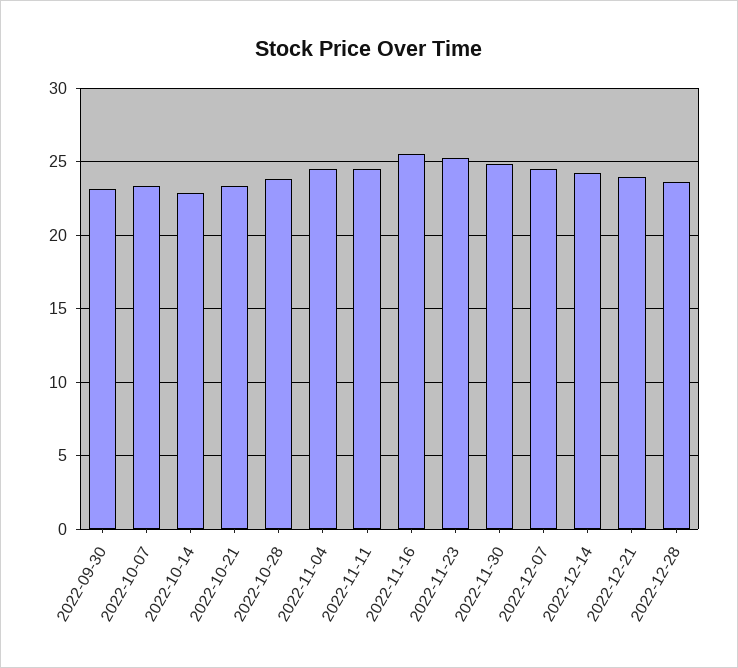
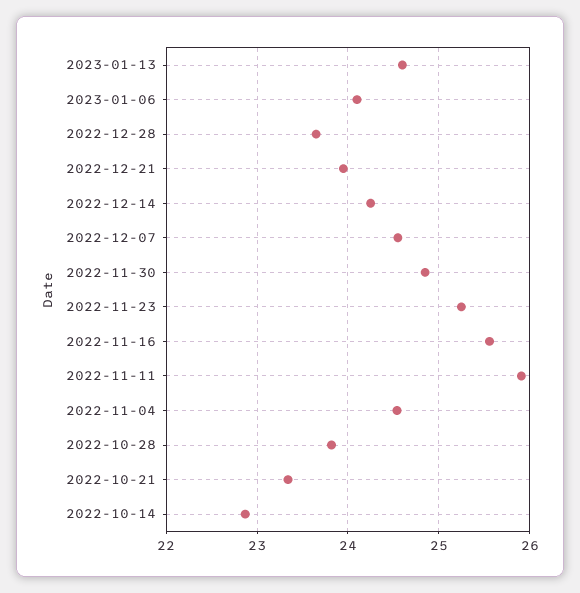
2022-09-30: 23 -> none
2022-10-07: 23.5 -> none
2022-11-11: 24.5 -> 25.9
2023-01-13: none -> 24.6
2023-01-06: none -> 24.1

